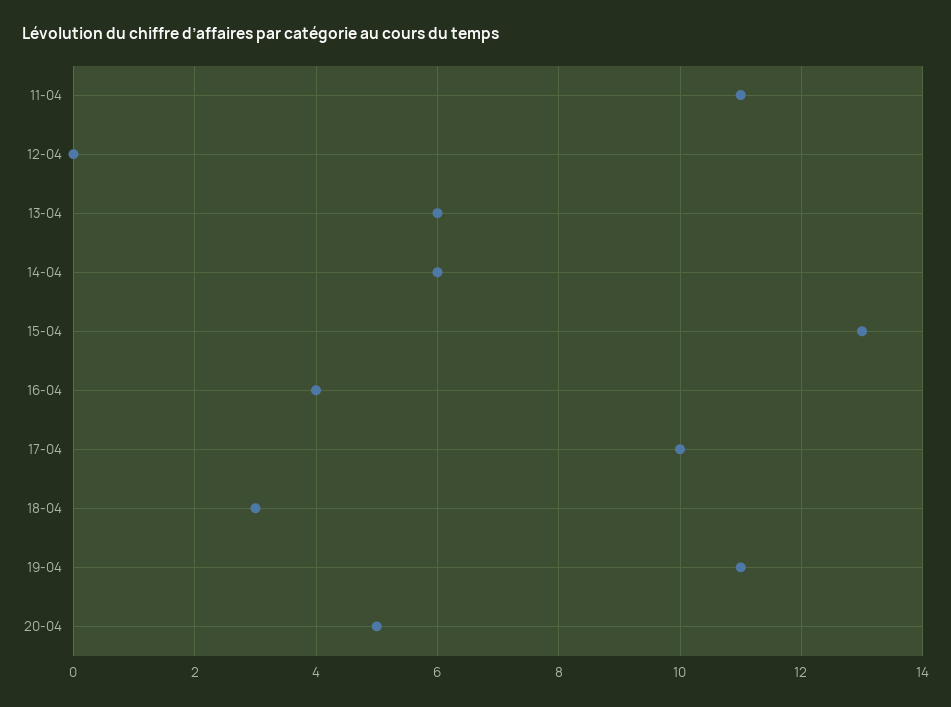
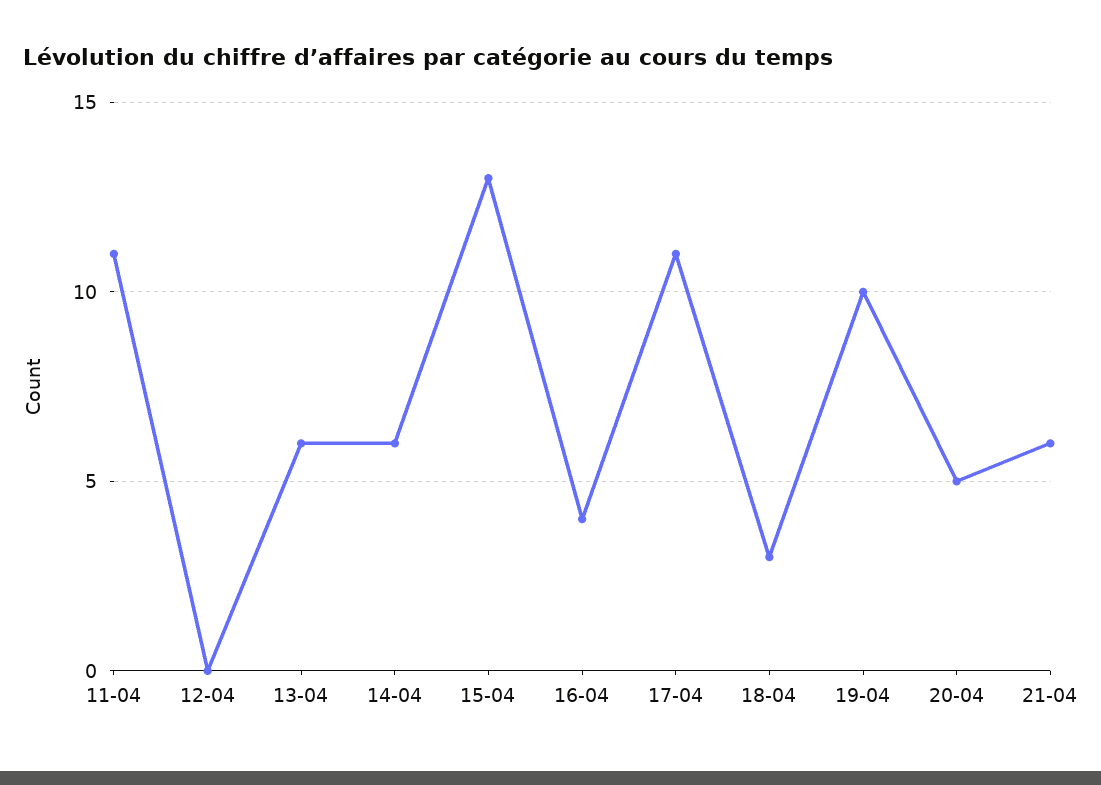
17-04: 10 -> 11
19-04: 11 -> 10
21-04: none -> 6

